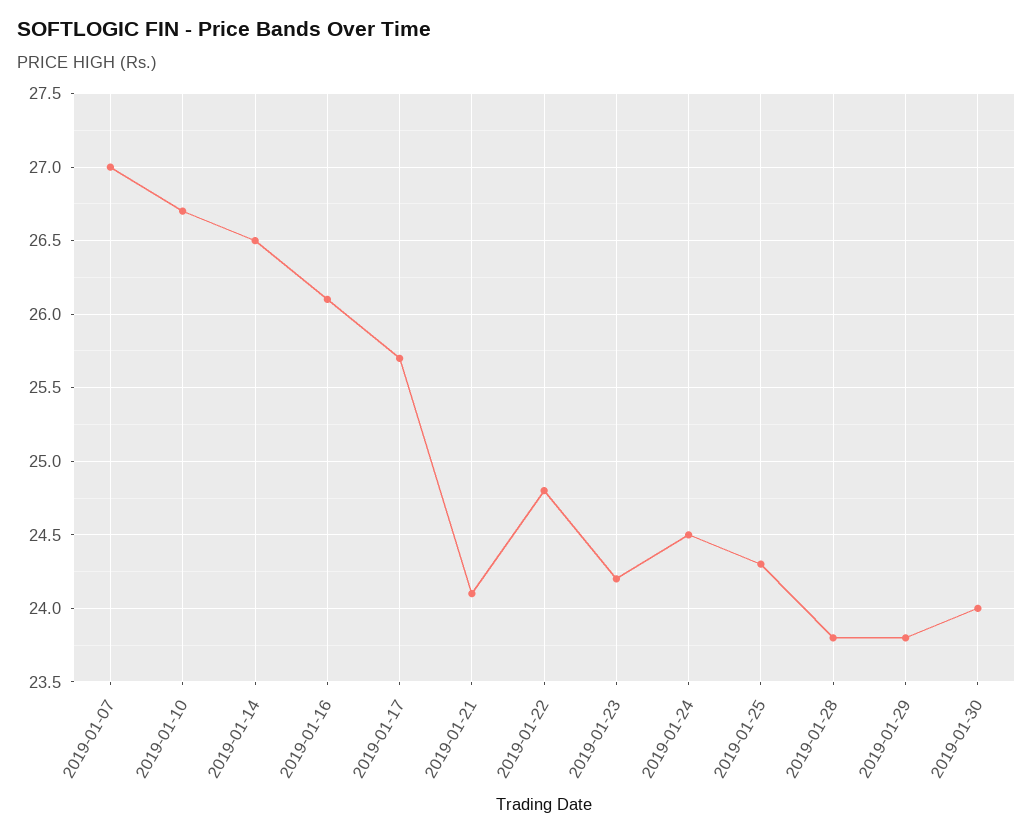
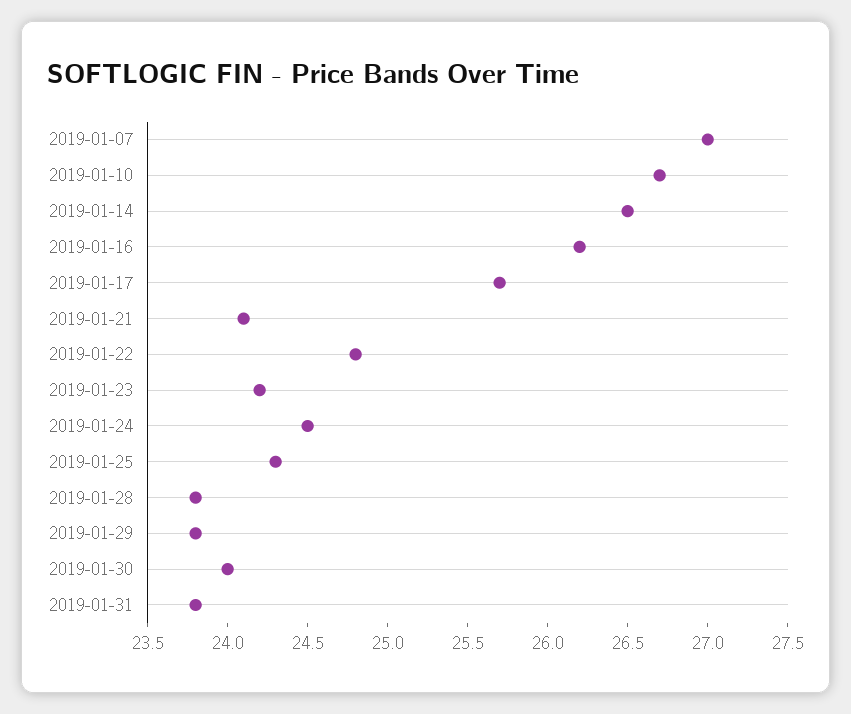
2019-01-16: 26.1 -> 26.2
2019-01-31: none -> 23.8

